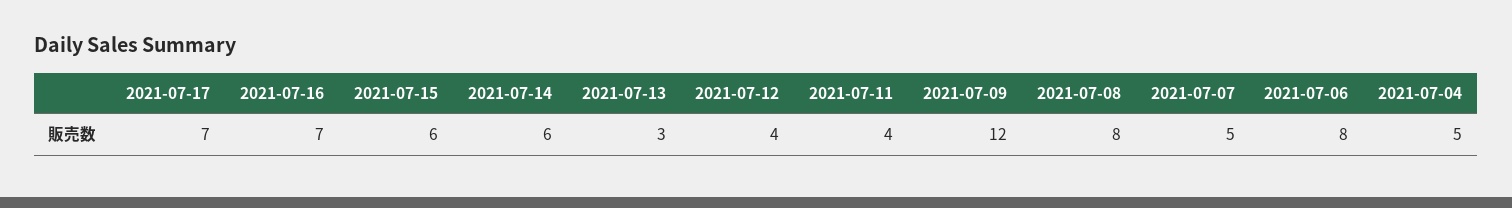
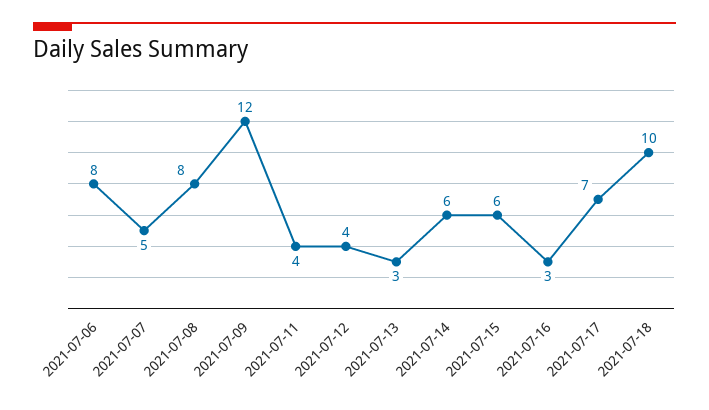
2021-07-16: 7 -> 3
2021-07-04: 5 -> none
2021-07-18: none -> 10

